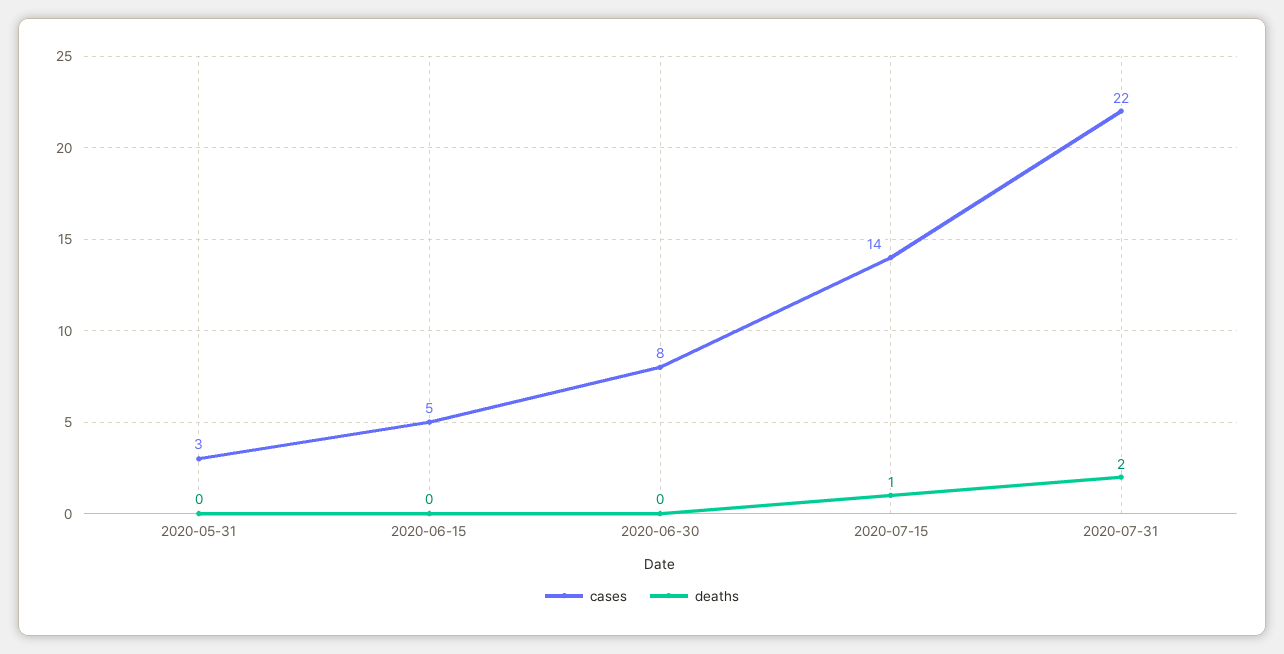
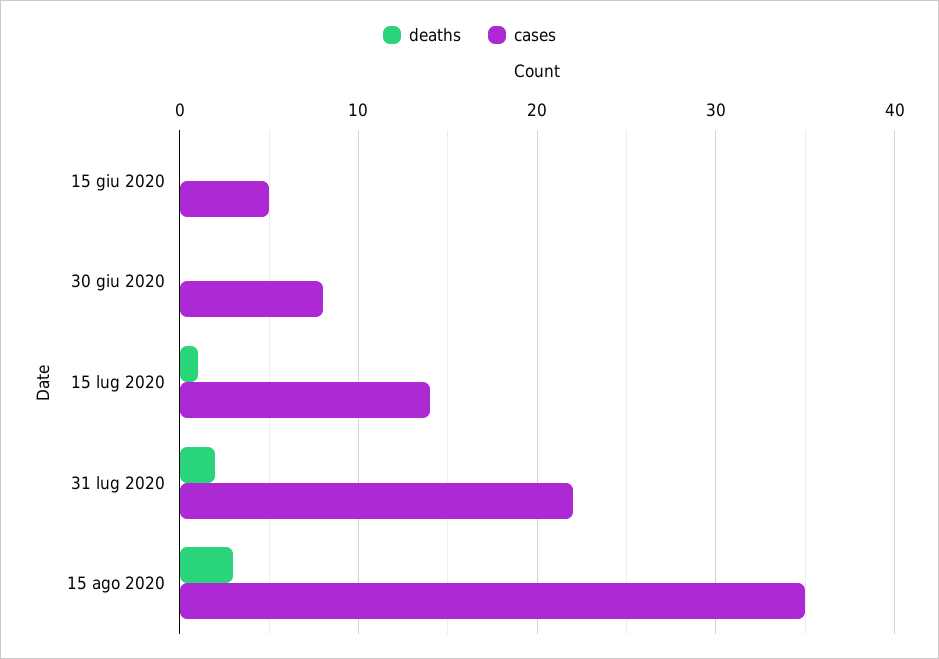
cases, 2020-05-31: 3 -> none
deaths, 2020-05-31: 0 -> none
deaths, 15 ago 2020: none -> 3
cases, 15 ago 2020: none -> 35

